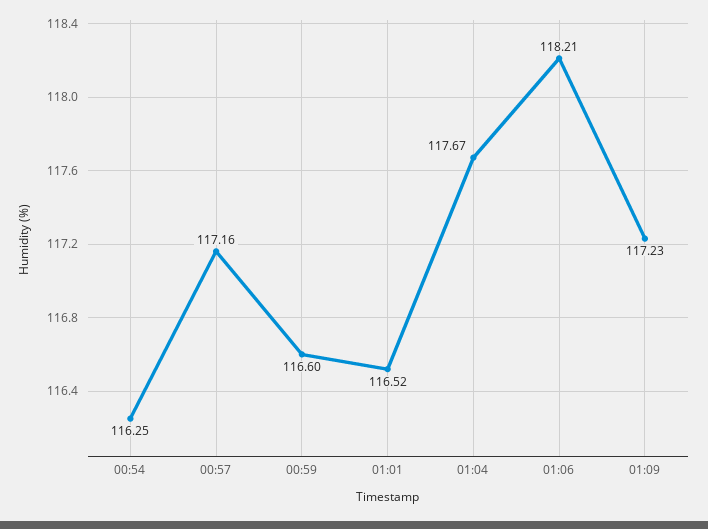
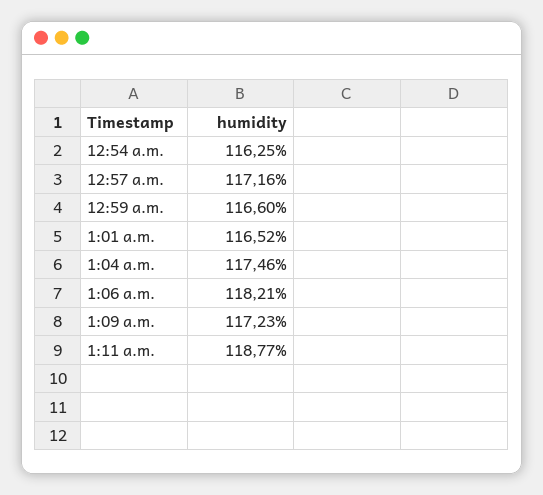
01:04: 117.67 -> 117.46
1:11 a.m.: none -> 118.77

